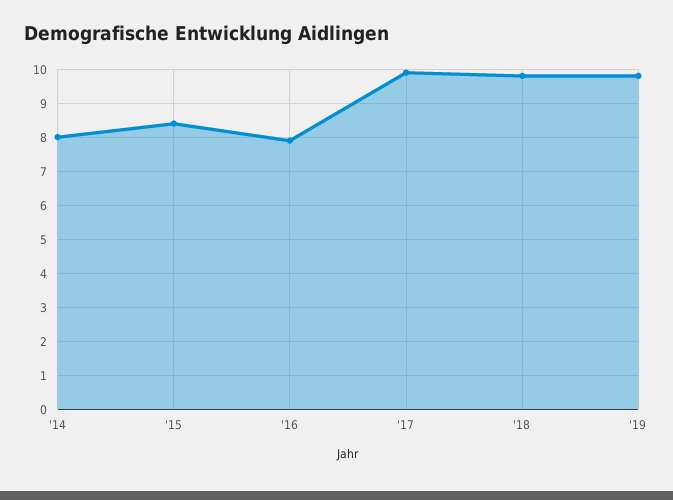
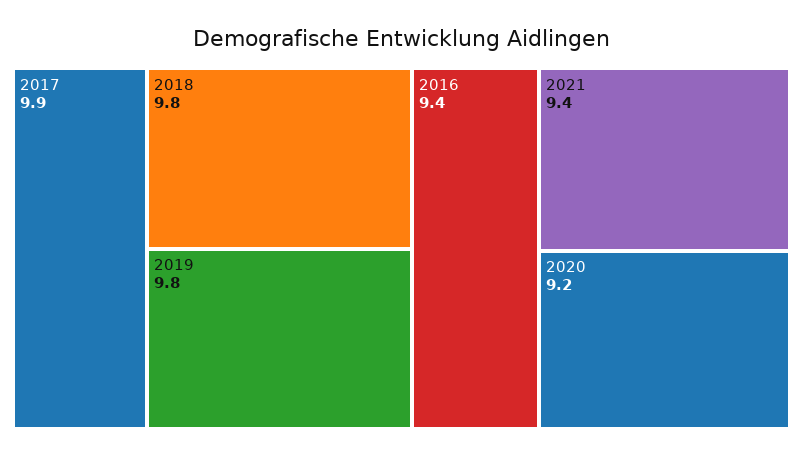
'14: 8 -> none
'15: 8.5 -> none
'16: 8 -> 9.4
2021: none -> 9.4
2020: none -> 9.2

